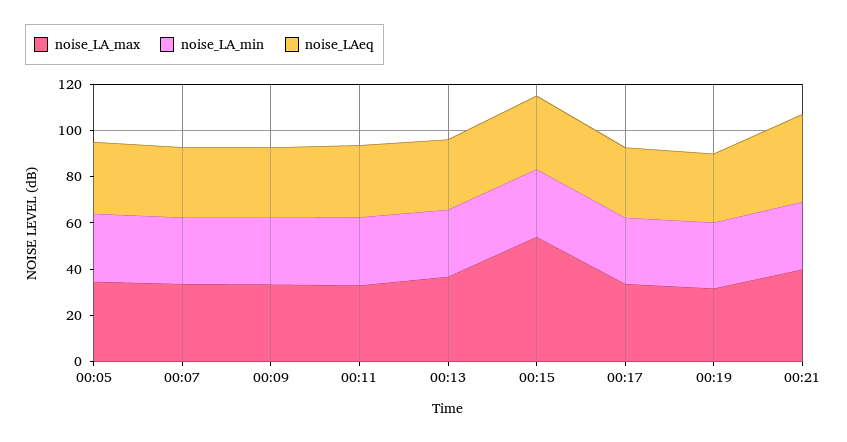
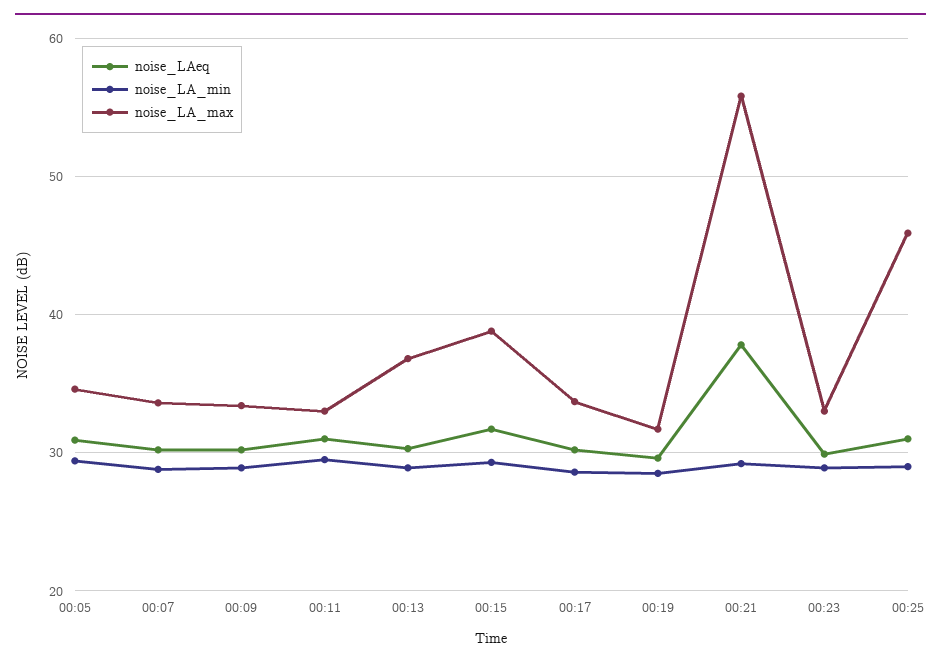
noise_LA_max, 00:15: 55 -> 39
noise_LA_max, 00:21: 40 -> 56
noise_LAeq, 00:23: none -> 30
noise_LA_min, 00:23: none -> 29
noise_LA_max, 00:23: none -> 33
noise_LAeq, 00:25: none -> 31
noise_LA_min, 00:25: none -> 29
noise_LA_max, 00:25: none -> 46

